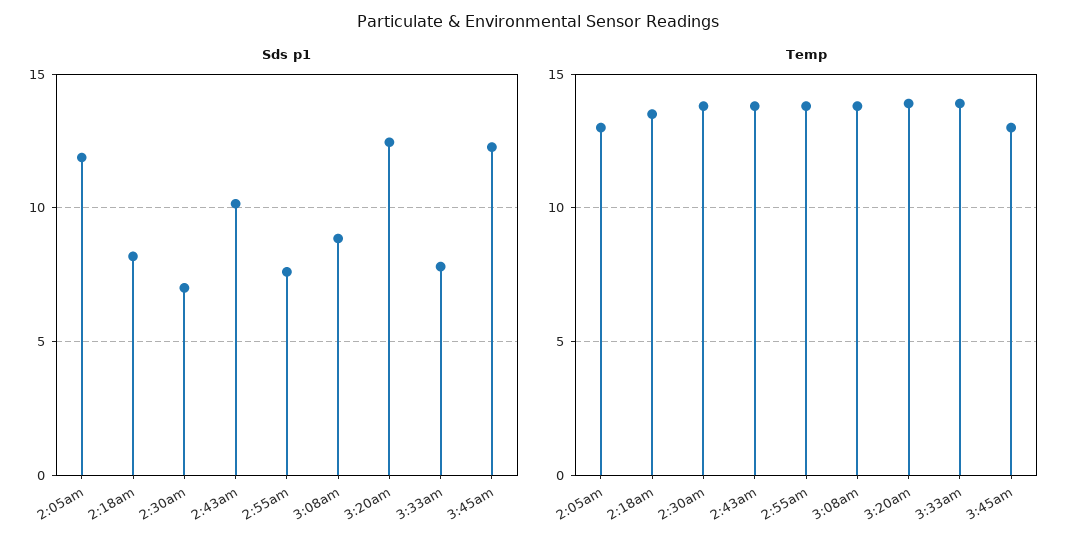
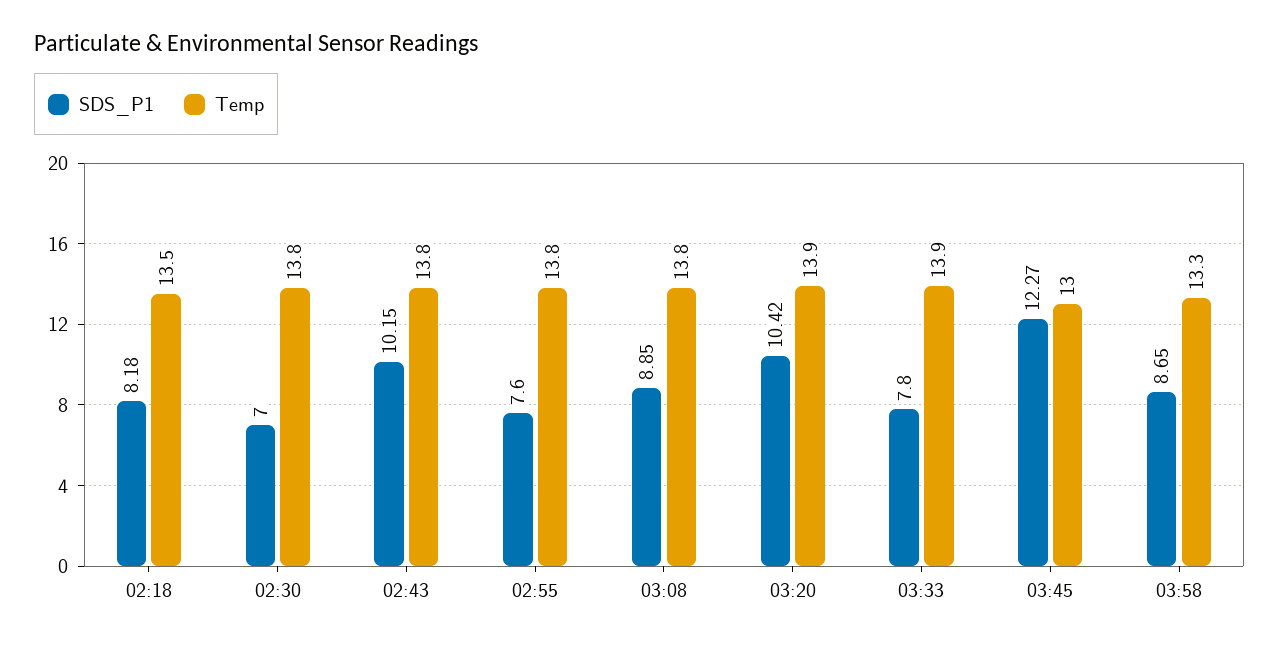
Sds p1, 2:05am: 12 -> none
Sds p1, 3:20am: 12.5 -> 10.42
Temp, 2:05am: 13 -> none
Sds p1, 03:58: none -> 8.65
Temp, 03:58: none -> 13.3

